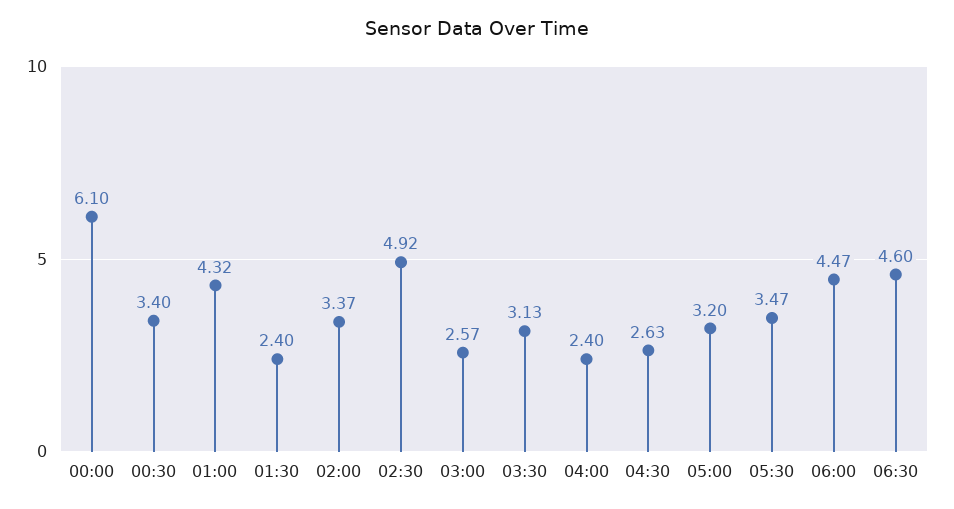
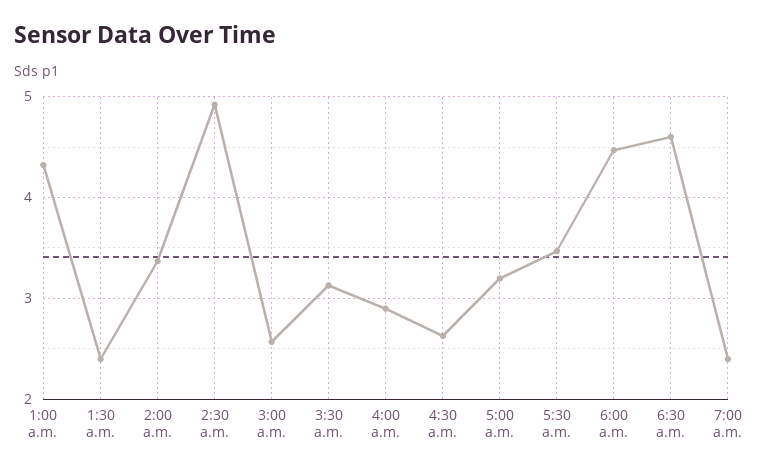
00:00: 6.1 -> none
00:30: 3.4 -> none
04:00: 2.4 -> 2.9
7:00 a.m.: none -> 2.4

